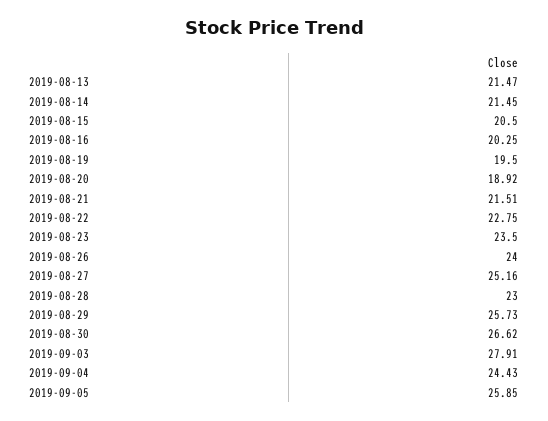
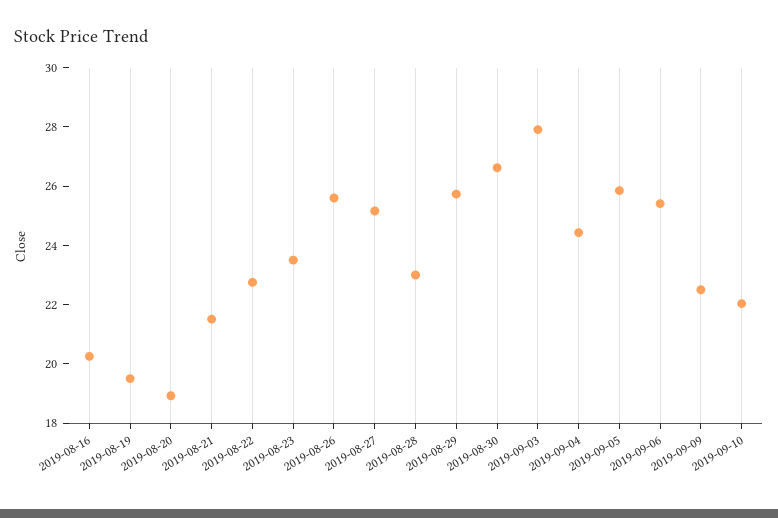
2019-08-13: 21.47 -> none
2019-08-14: 21.45 -> none
2019-08-15: 20.5 -> none
2019-08-26: 24 -> 25.5
2019-09-06: none -> 25.5
2019-09-09: none -> 22.5
2019-09-10: none -> 22

